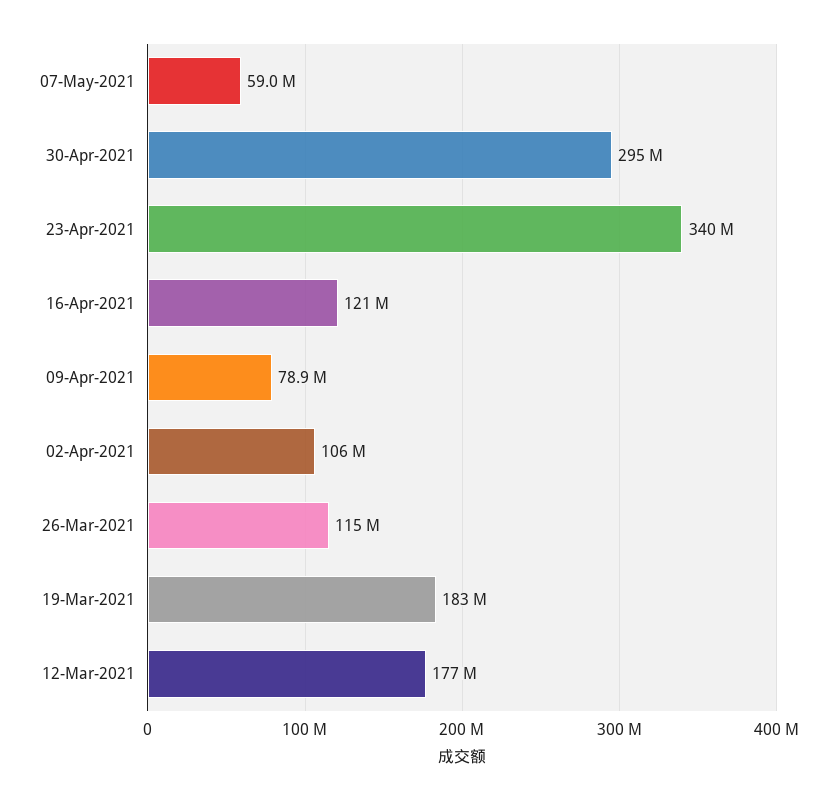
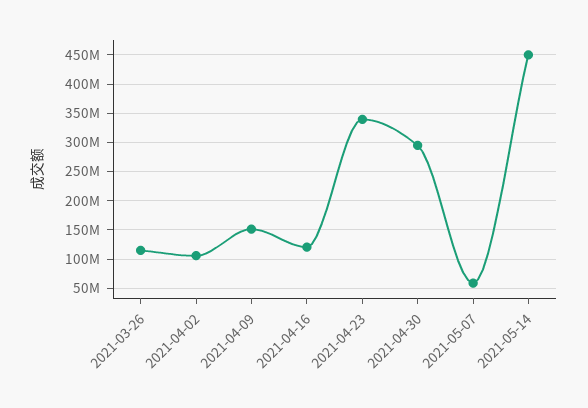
09-Apr-2021: 78900000 -> 150000000
19-Mar-2021: 183000000 -> none
12-Mar-2021: 177000000 -> none
2021-05-14: none -> 450000000

